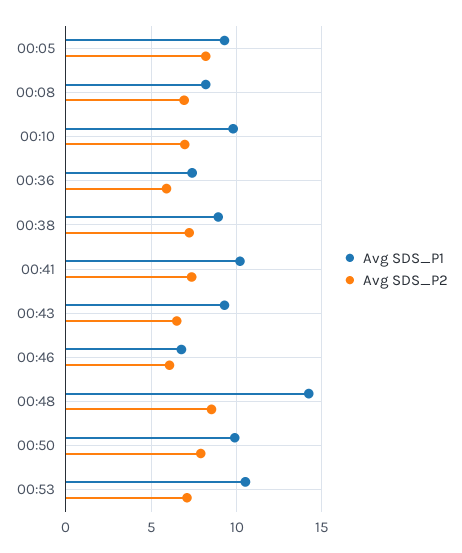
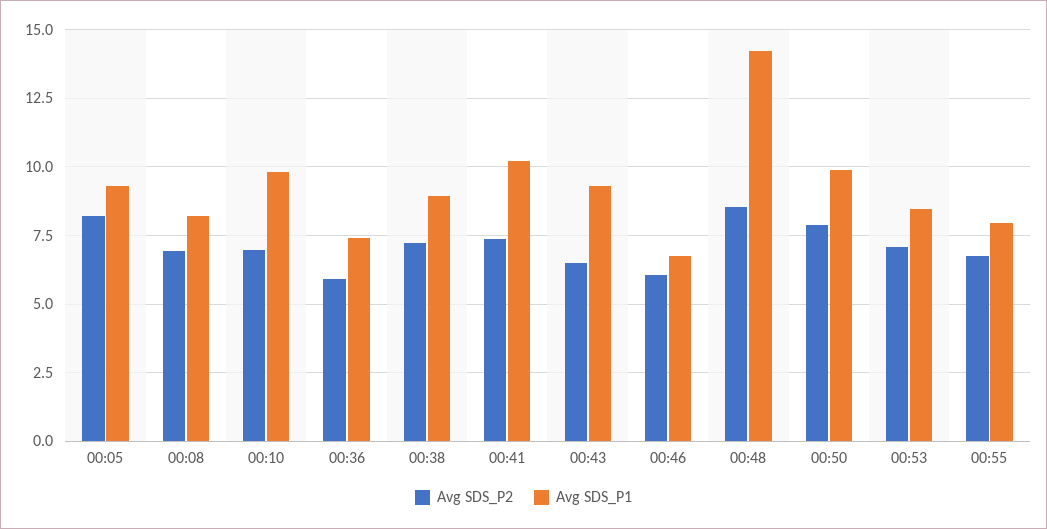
Avg SDS_P1, 00:53: 10.5 -> 8.5
Avg SDS_P2, 00:55: none -> 6.75
Avg SDS_P1, 00:55: none -> 8

